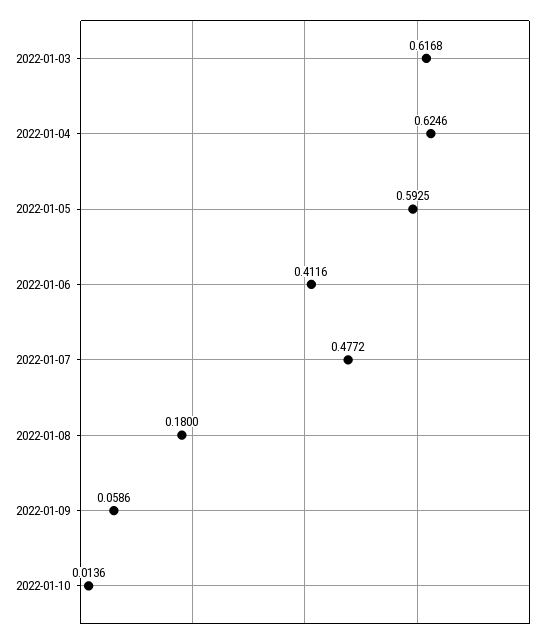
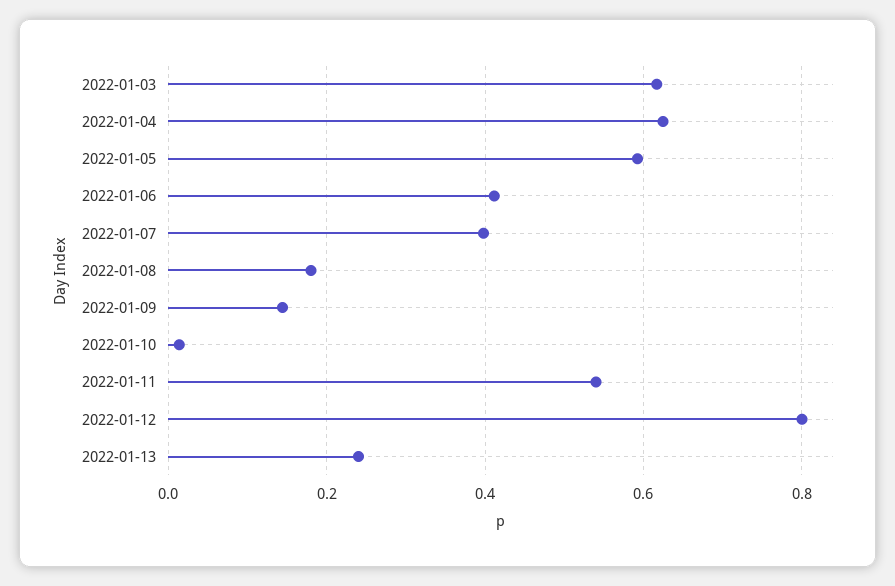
2022-01-07: 0.4772 -> 0.4
2022-01-09: 0.0586 -> 0.14
2022-01-11: none -> 0.54
2022-01-12: none -> 0.8
2022-01-13: none -> 0.24

